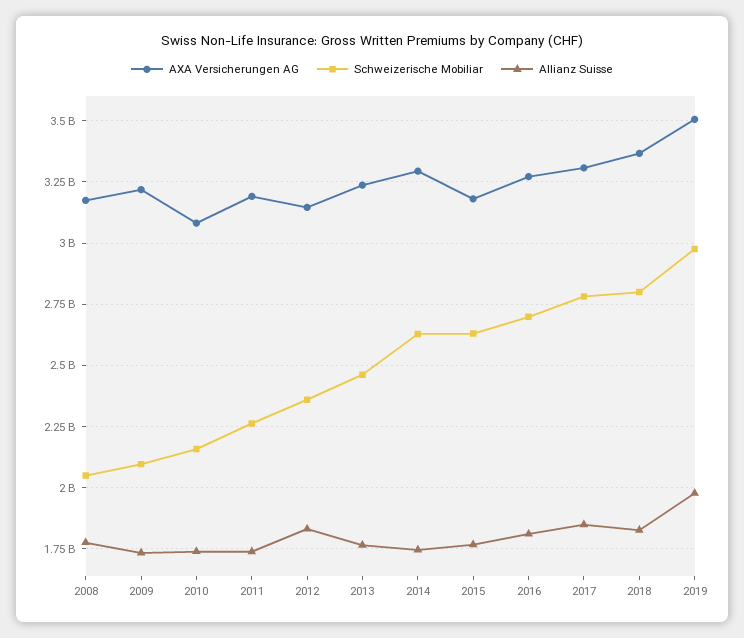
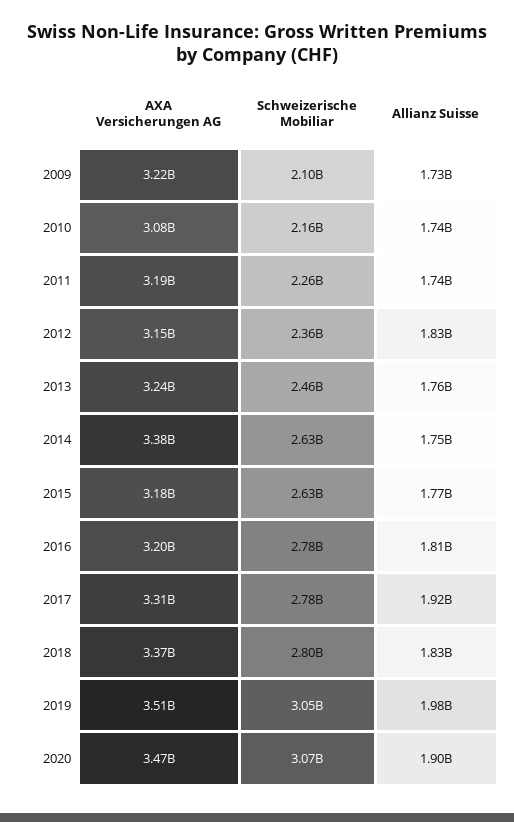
AXA Versicherungen AG, 2008: 3175000000 -> none
Schweizerische Mobiliar, 2008: 2050000000 -> none
Allianz Suisse, 2008: 1775000000 -> none
AXA Versicherungen AG, 2014: 3300000000 -> 3380000000
AXA Versicherungen AG, 2016: 3275000000 -> 3200000000
Schweizerische Mobiliar, 2016: 2700000000 -> 2780000000
Allianz Suisse, 2017: 1850000000 -> 1920000000
Schweizerische Mobiliar, 2019: 2975000000 -> 3050000000
AXA Versicherungen AG, 2020: none -> 3470000000
Schweizerische Mobiliar, 2020: none -> 3070000000
Allianz Suisse, 2020: none -> 1900000000

